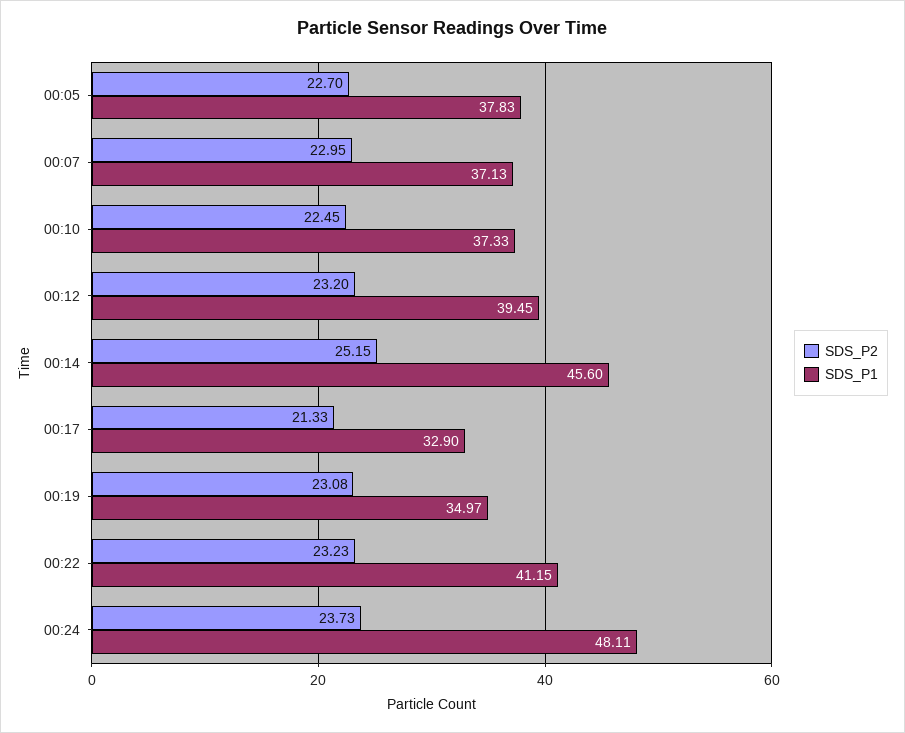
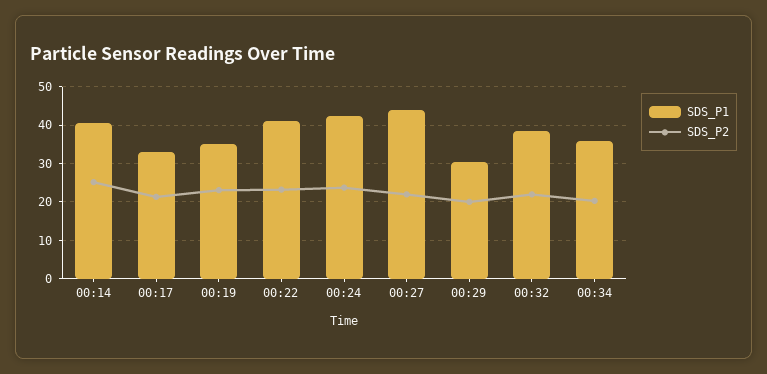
SDS_P2, 00:05: 22.7 -> none
SDS_P1, 00:05: 37.83 -> none
SDS_P2, 00:07: 22.95 -> none
SDS_P1, 00:07: 37.13 -> none
SDS_P2, 00:10: 22.45 -> none
SDS_P1, 00:10: 37.33 -> none
SDS_P2, 00:12: 23.2 -> none
SDS_P1, 00:12: 39.45 -> none
SDS_P1, 00:14: 45.6 -> 40
SDS_P1, 00:24: 48.11 -> 42
SDS_P1, 00:27: none -> 44
SDS_P2, 00:27: none -> 22
SDS_P1, 00:29: none -> 30
SDS_P2, 00:29: none -> 20
SDS_P1, 00:32: none -> 38
SDS_P2, 00:32: none -> 22
SDS_P1, 00:34: none -> 36
SDS_P2, 00:34: none -> 20

